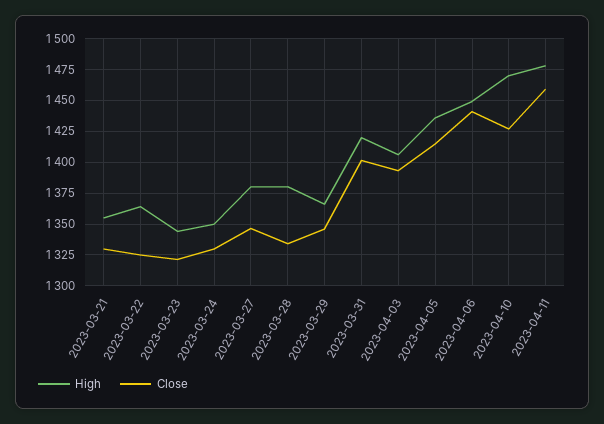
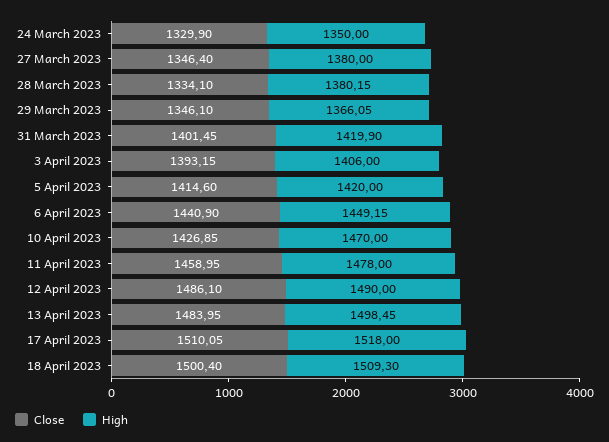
High, 2023-03-21: 1355 -> none
Close, 2023-03-21: 1330 -> none
High, 2023-03-22: 1365 -> none
Close, 2023-03-22: 1325 -> none
High, 2023-03-23: 1345 -> none
Close, 2023-03-23: 1320 -> none
High, 2023-04-05: 1435 -> 1420
Close, 12 April 2023: none -> 1486.1
High, 12 April 2023: none -> 1490
Close, 13 April 2023: none -> 1483.95
High, 13 April 2023: none -> 1498.45
Close, 17 April 2023: none -> 1510.05
High, 17 April 2023: none -> 1518
Close, 18 April 2023: none -> 1500.4
High, 18 April 2023: none -> 1509.3

